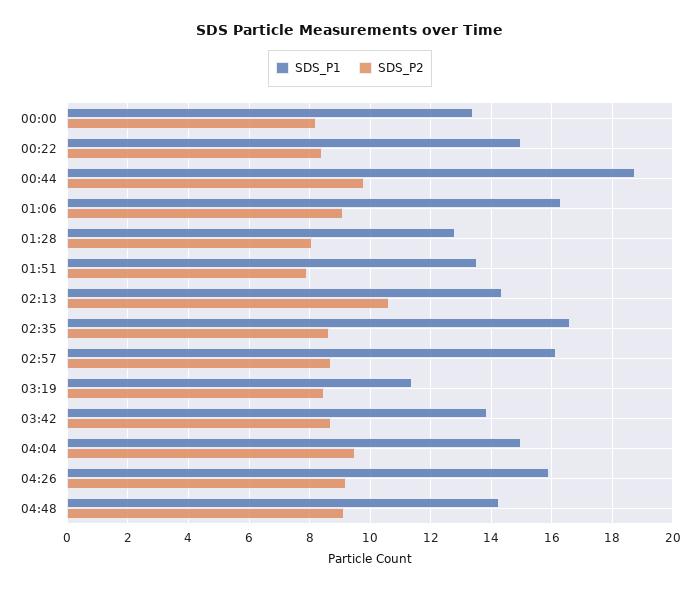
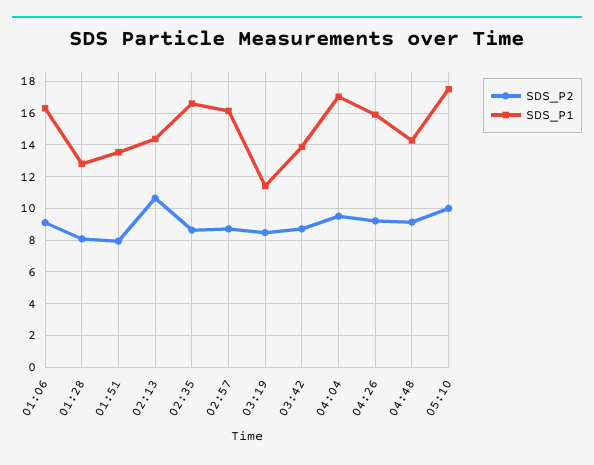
SDS_P1, 00:00: 13.4 -> none
SDS_P2, 00:00: 8.2 -> none
SDS_P1, 00:22: 15 -> none
SDS_P2, 00:22: 8.4 -> none
SDS_P1, 00:44: 18.8 -> none
SDS_P2, 00:44: 9.8 -> none
SDS_P1, 04:04: 15 -> 17
SDS_P2, 05:10: none -> 10
SDS_P1, 05:10: none -> 17.5

